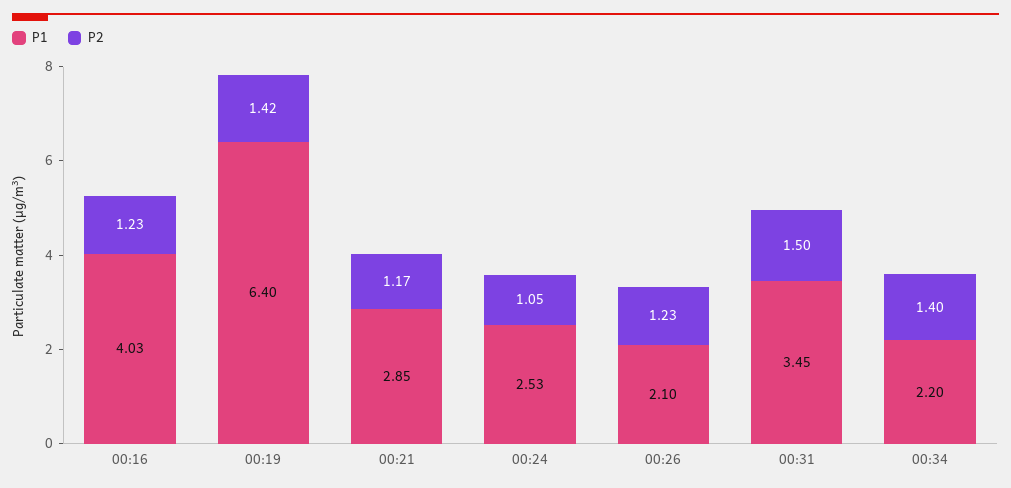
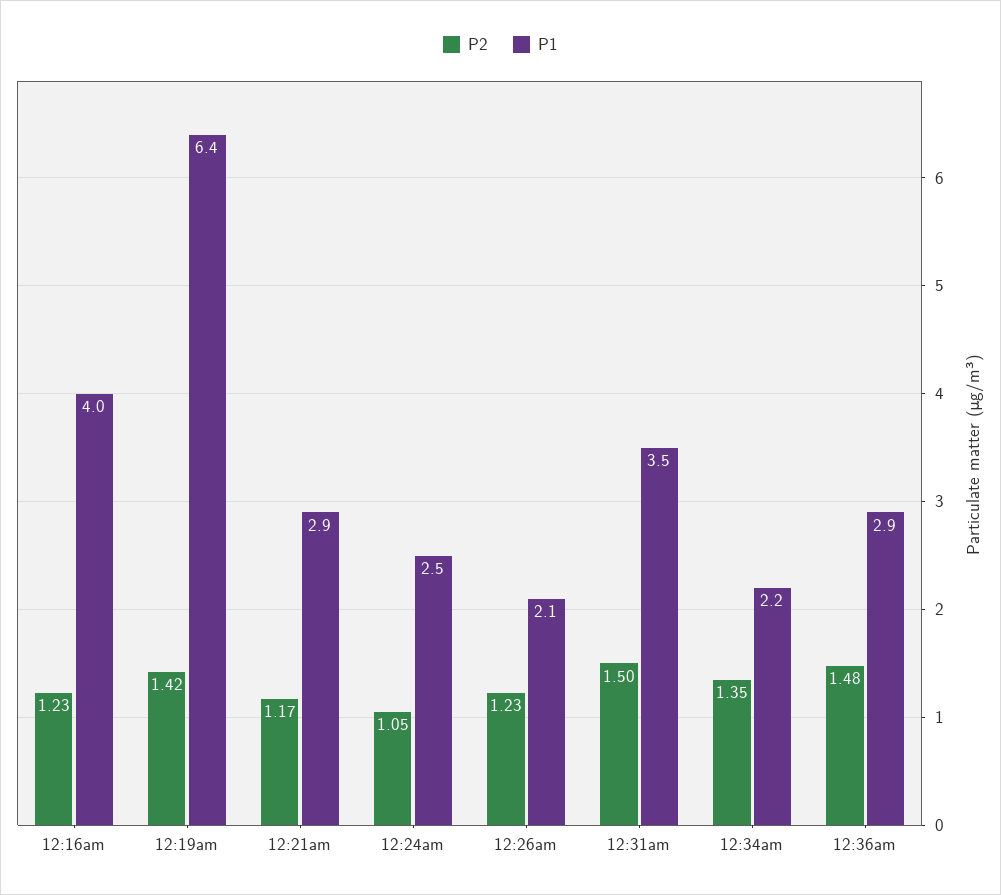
P2, 00:34: 1.4 -> 1.35
P2, 12:36am: none -> 1.48
P1, 12:36am: none -> 2.9

